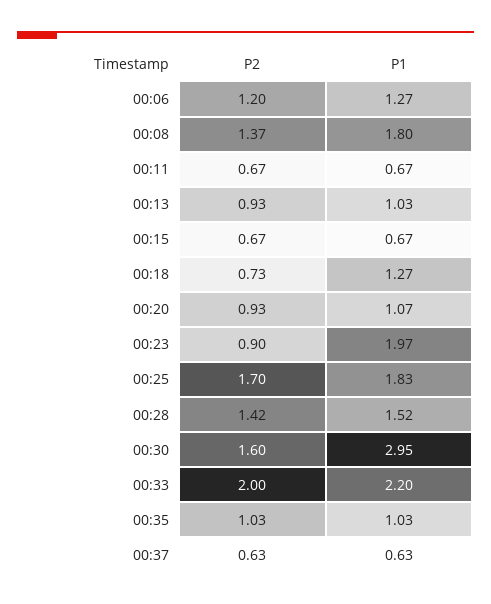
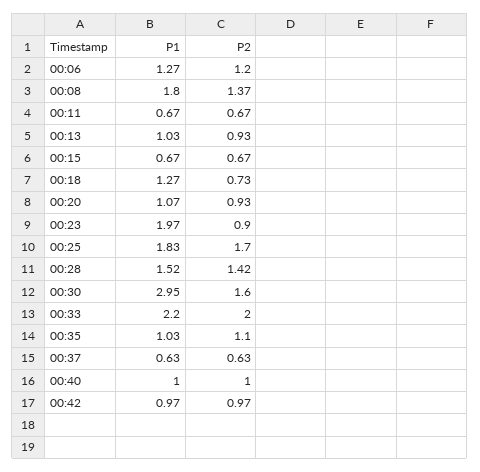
P2, 00:35: 1.03 -> 1.1
P1, 00:40: none -> 1
P2, 00:40: none -> 1
P1, 00:42: none -> 0.97
P2, 00:42: none -> 0.97

